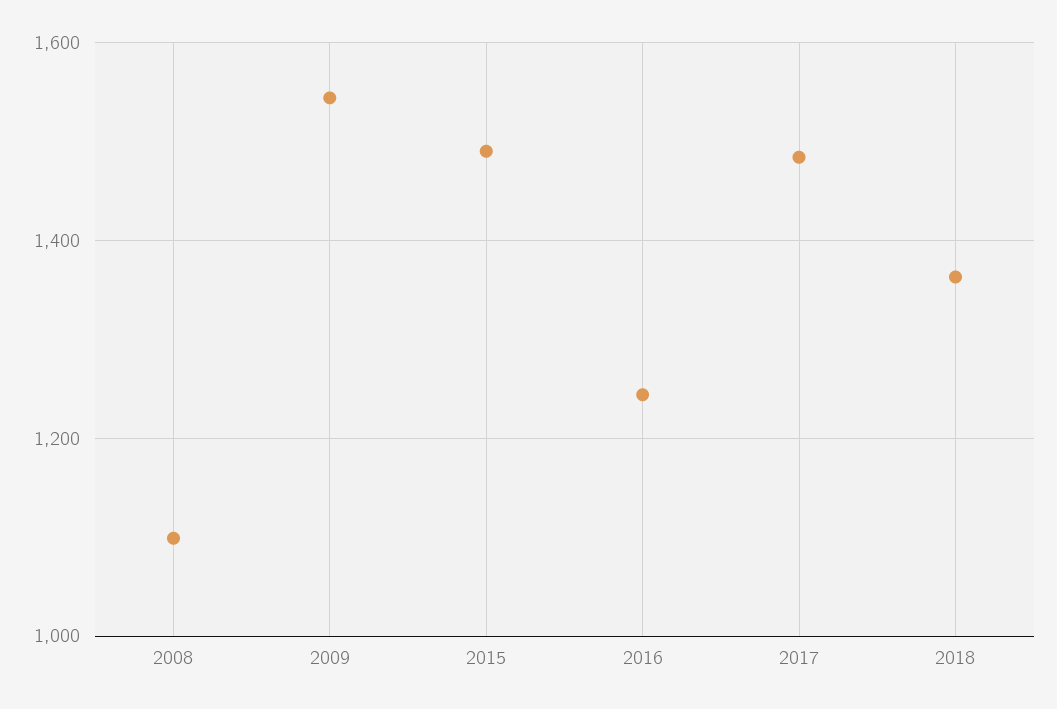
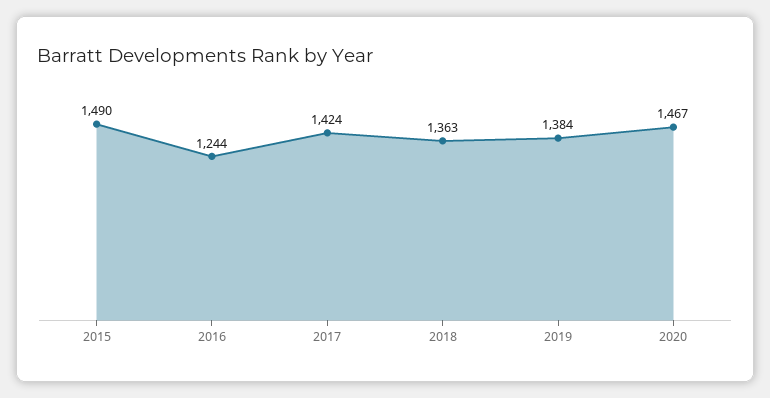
2008: 1100 -> none
2009: 1540 -> none
2017: 1480 -> 1424
2019: none -> 1384
2020: none -> 1467

